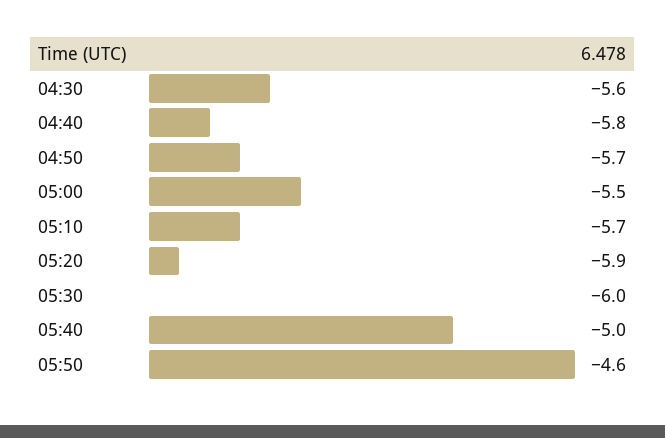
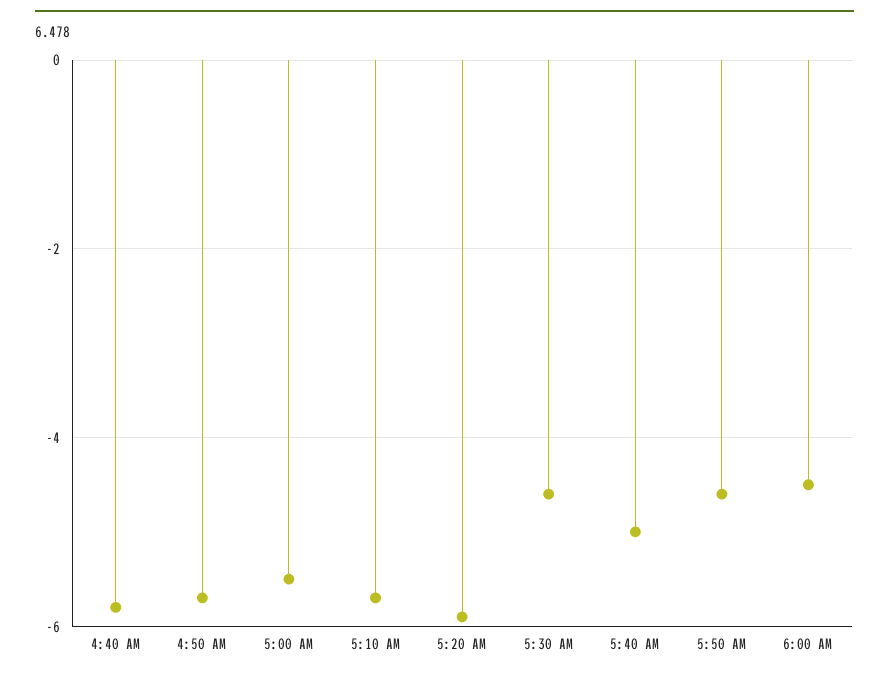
04:30: -5.6 -> none
05:30: -6 -> -4.5
6:00 AM: none -> -4.5

